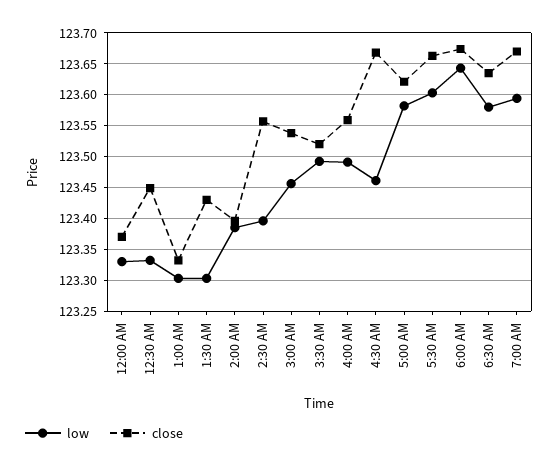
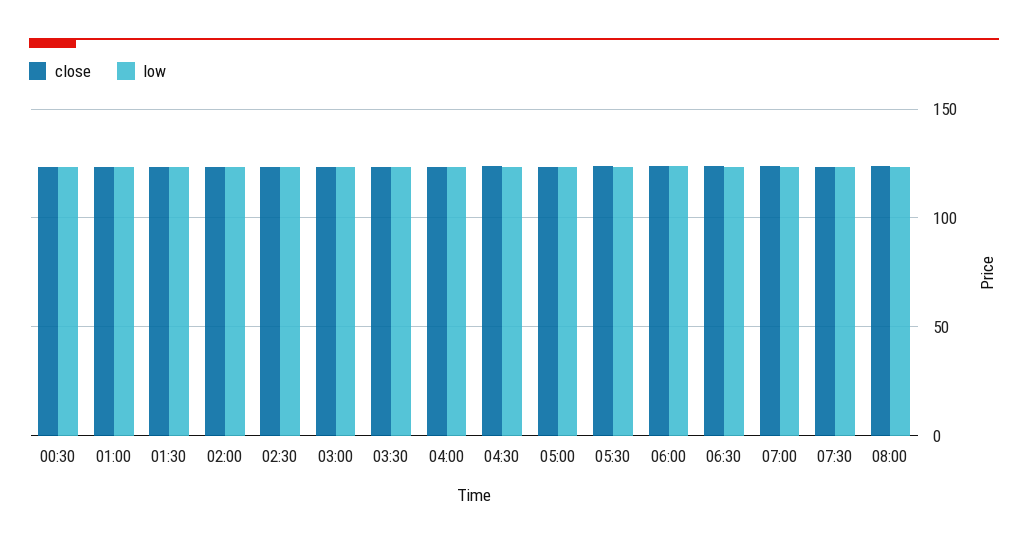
low, 12:00 AM: 123.33 -> none
close, 12:00 AM: 123.37 -> none
close, 07:30: none -> 125
low, 07:30: none -> 125
close, 08:00: none -> 125
low, 08:00: none -> 125

